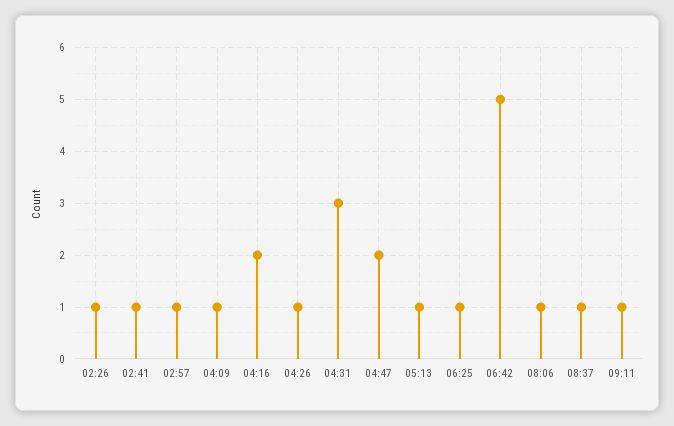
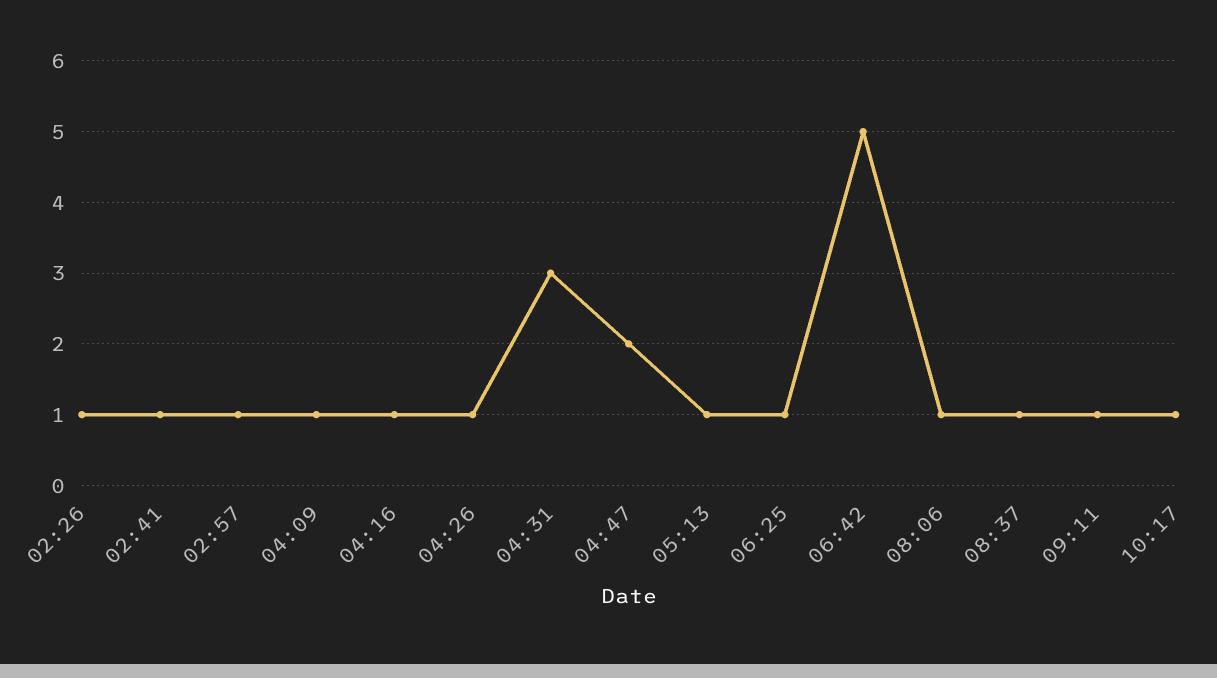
04:16: 2 -> 1
10:17: none -> 1

